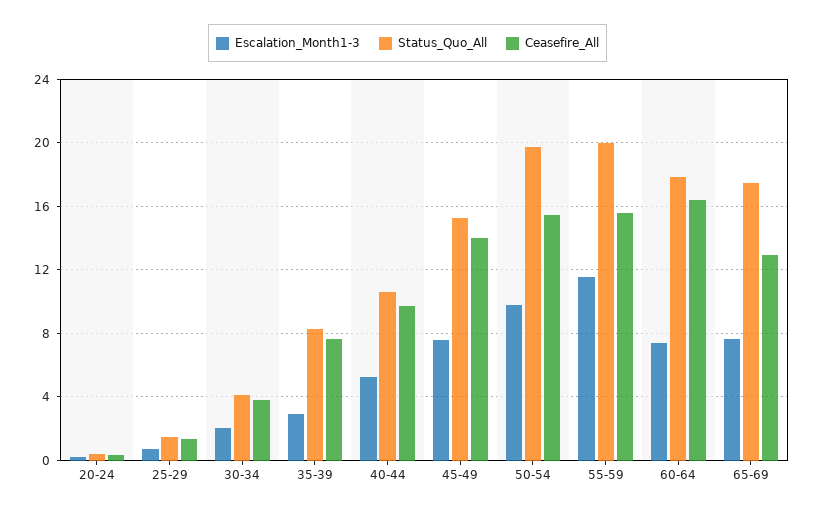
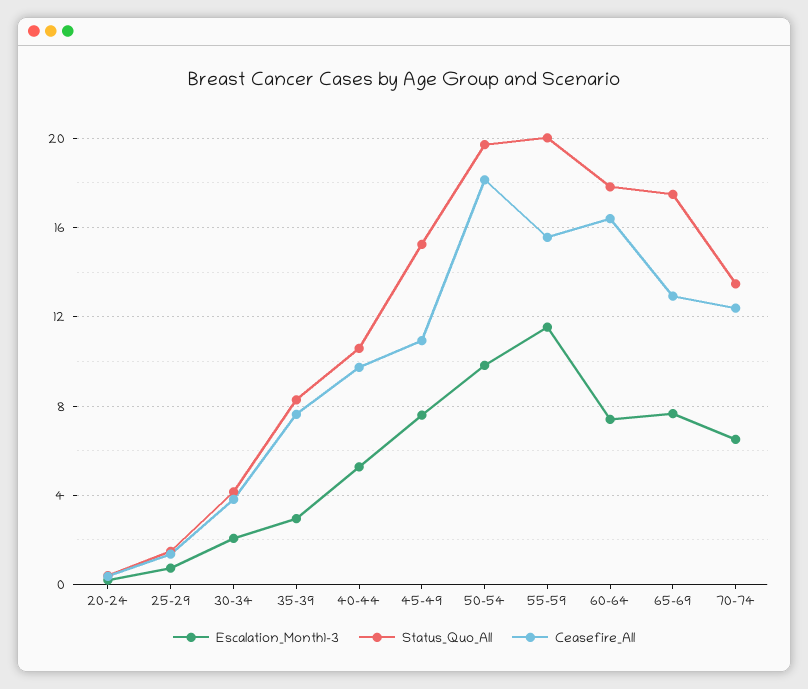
Ceasefire_All, 45-49: 14 -> 11
Ceasefire_All, 50-54: 15.5 -> 18
Escalation_Month1-3, 70-74: none -> 6.5
Status_Quo_All, 70-74: none -> 13.5
Ceasefire_All, 70-74: none -> 12.5

